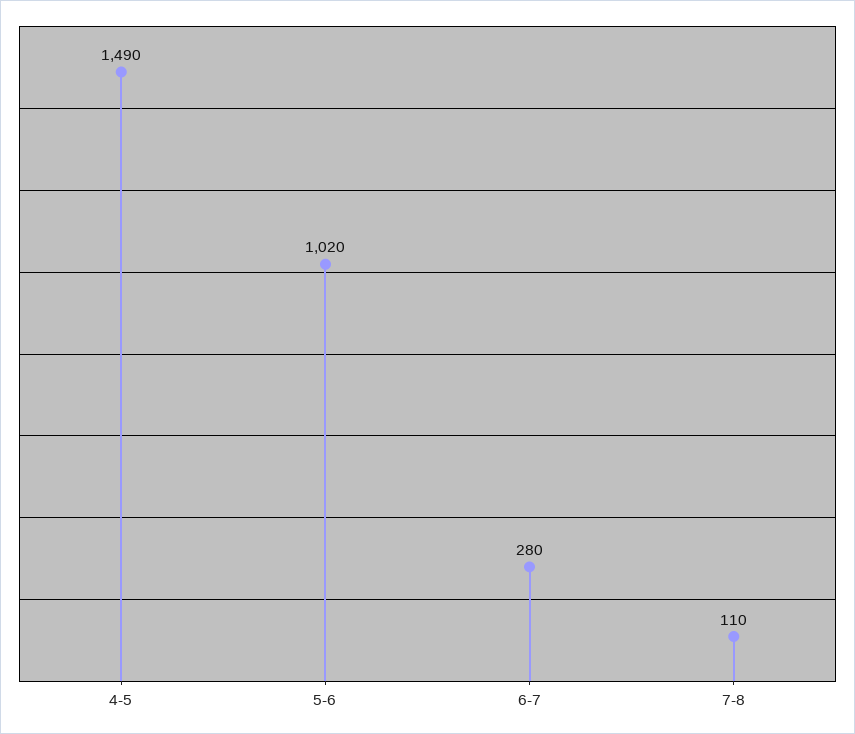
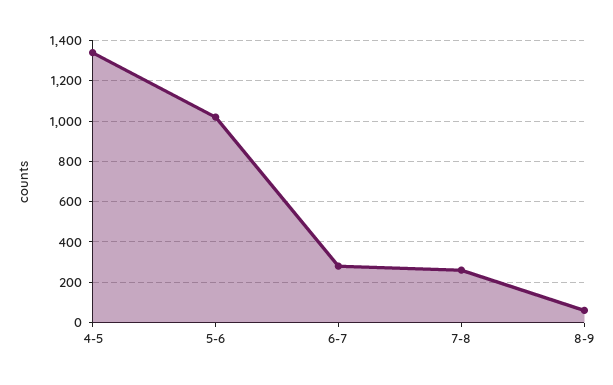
4-5: 1490 -> 1350
7-8: 110 -> 250
8-9: none -> 50

